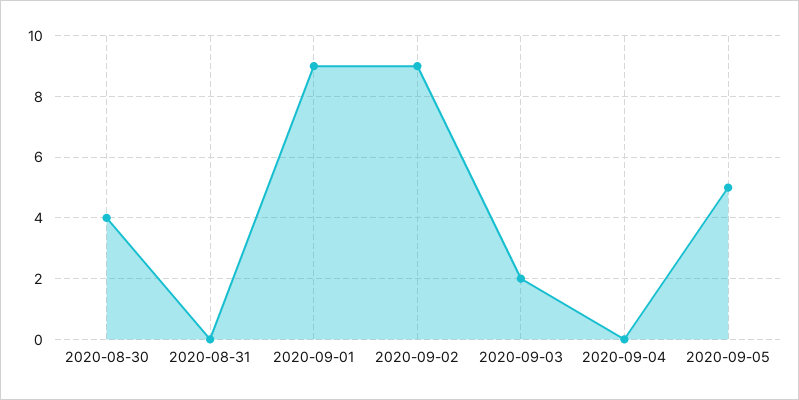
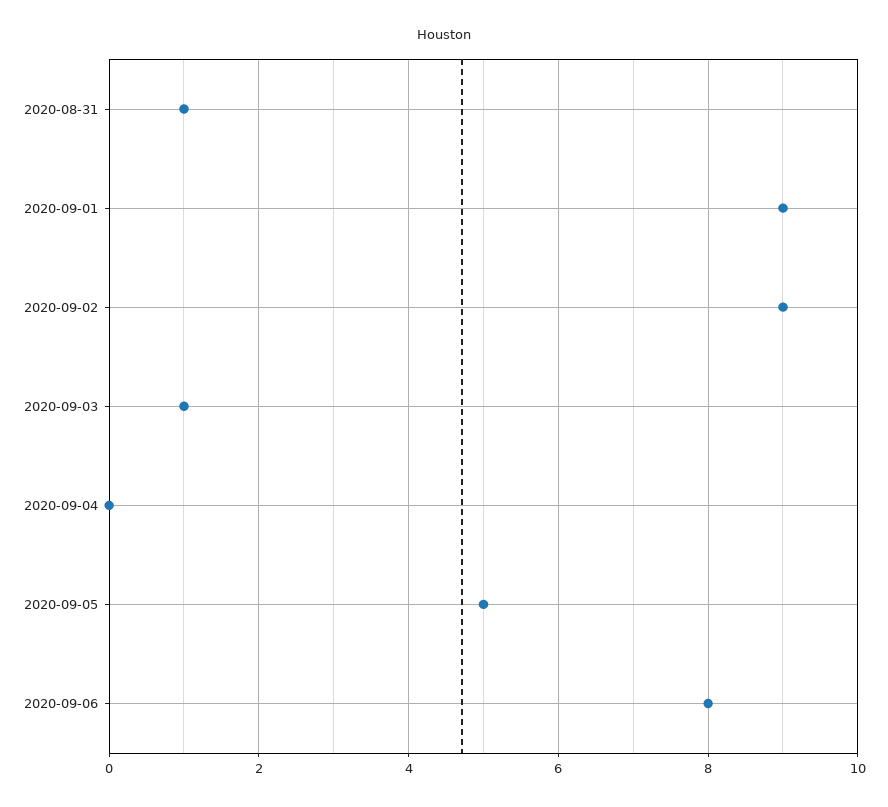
2020-08-30: 4 -> none
2020-08-31: 0 -> 1
2020-09-03: 2 -> 1
2020-09-06: none -> 8

